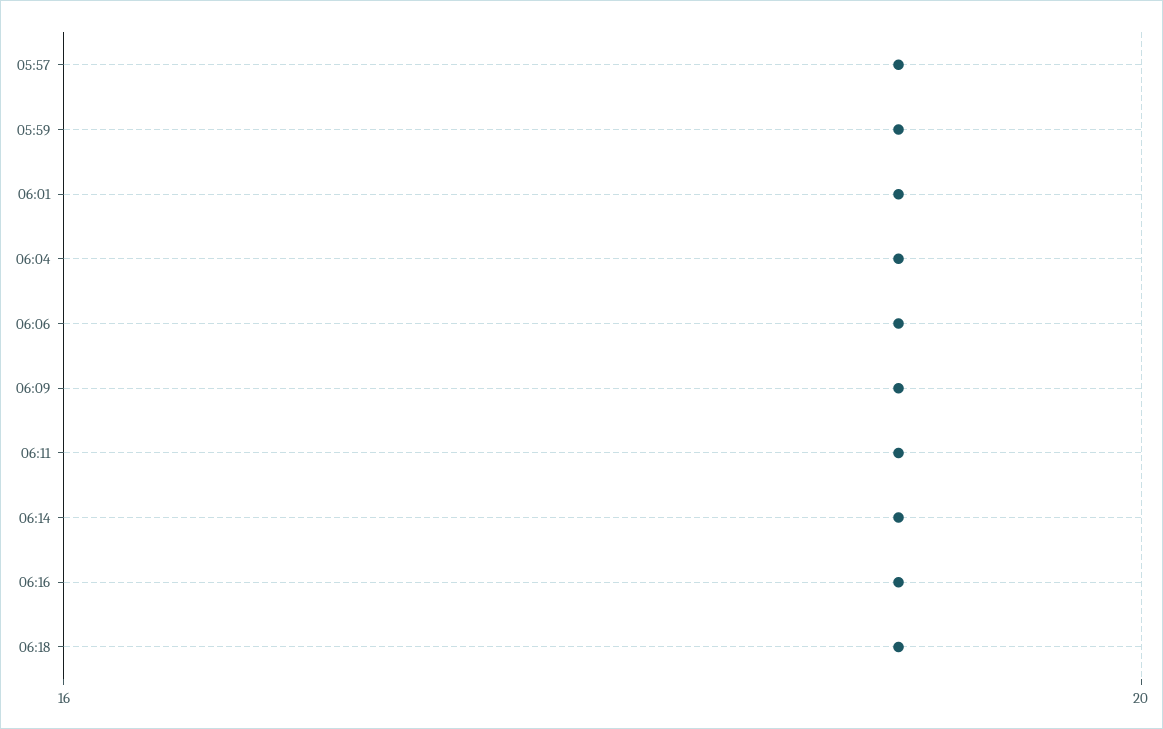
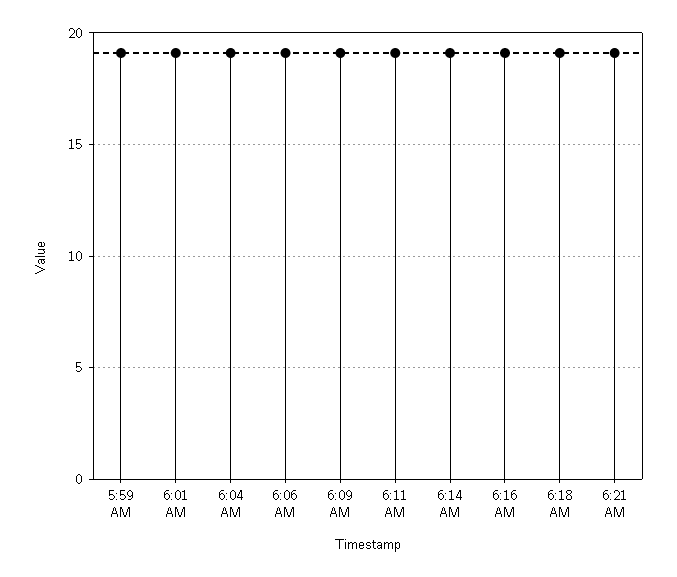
05:57: 19 -> none
6:21 AM: none -> 19

